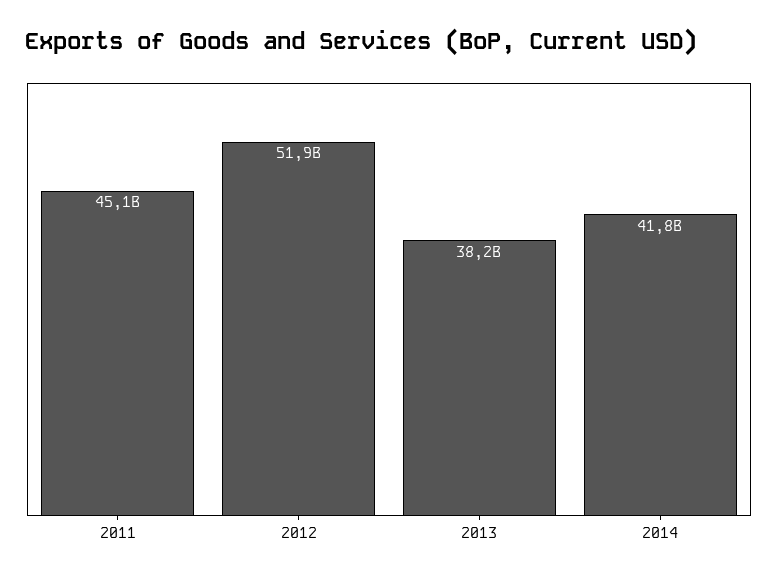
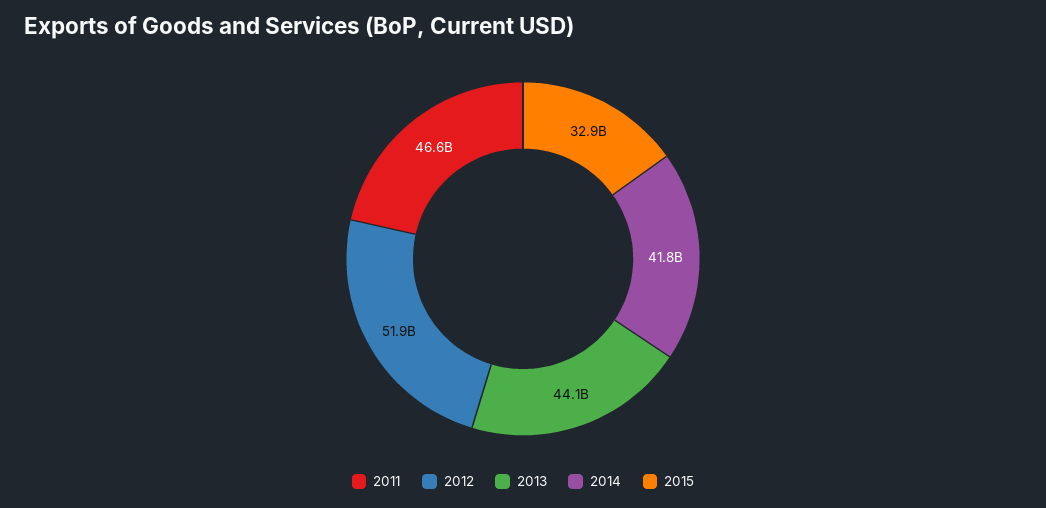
2011: 45100000000 -> 46600000000
2013: 38200000000 -> 44100000000
2015: none -> 32900000000

